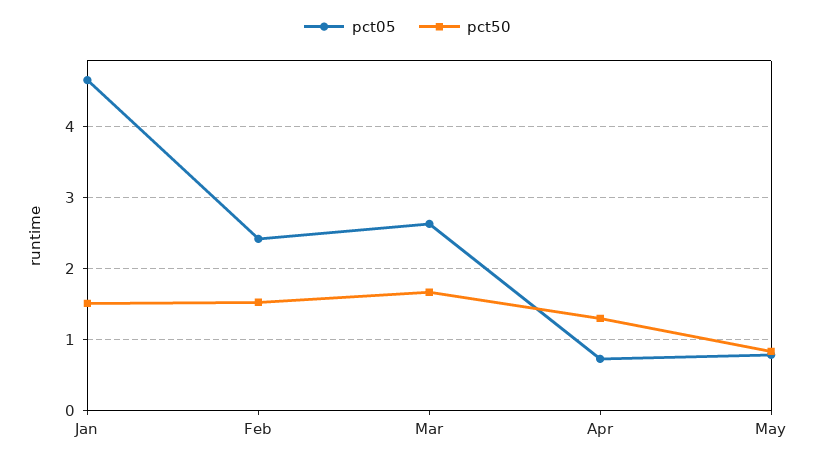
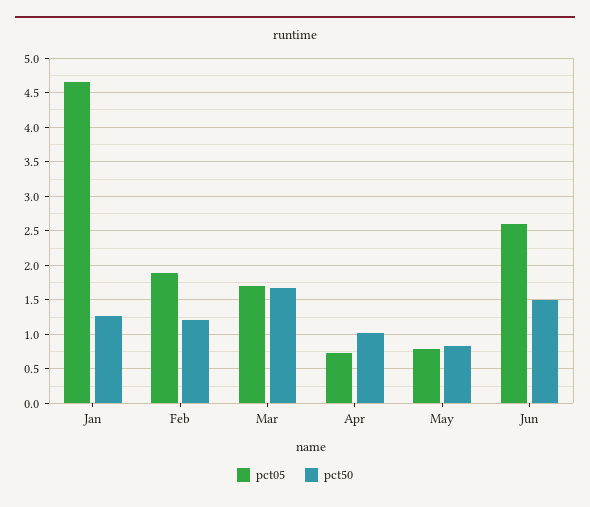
pct50, Jan: 1.5 -> 1.3
pct05, Feb: 2.4 -> 1.9
pct50, Feb: 1.5 -> 1.2
pct05, Mar: 2.6 -> 1.7
pct50, Apr: 1.3 -> 1
pct05, Jun: none -> 2.6
pct50, Jun: none -> 1.5

